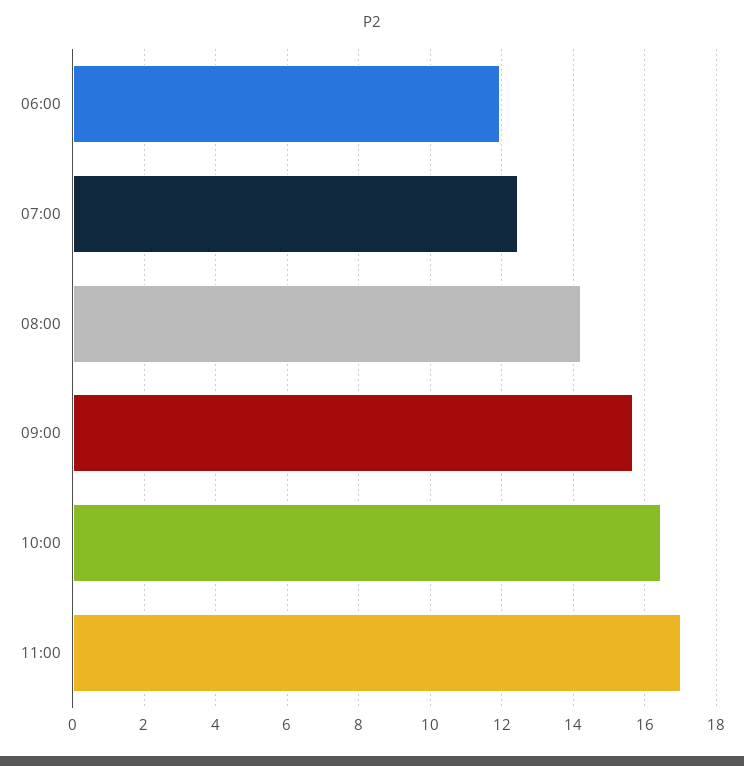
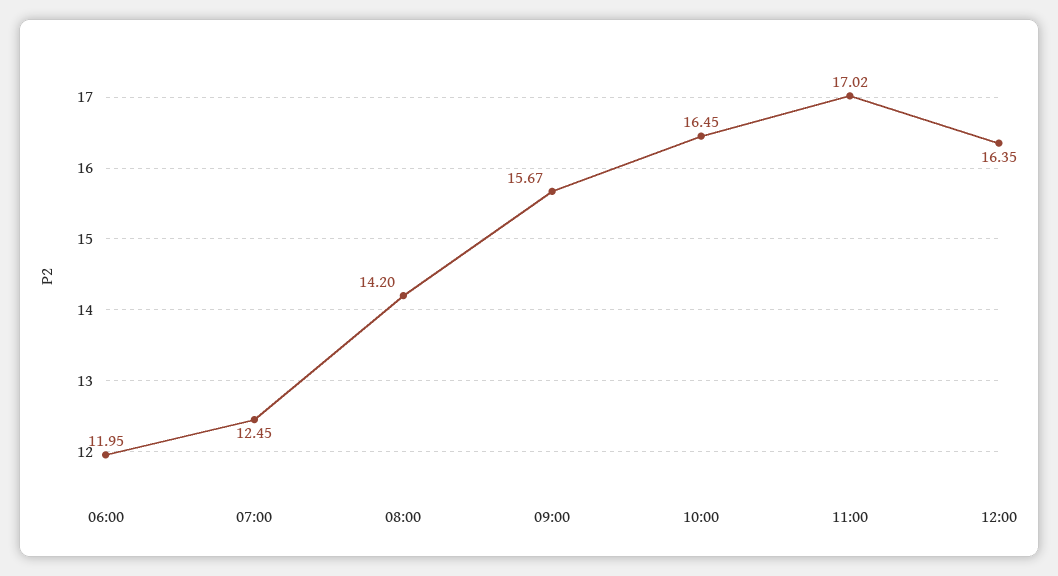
12:00: none -> 16.35

